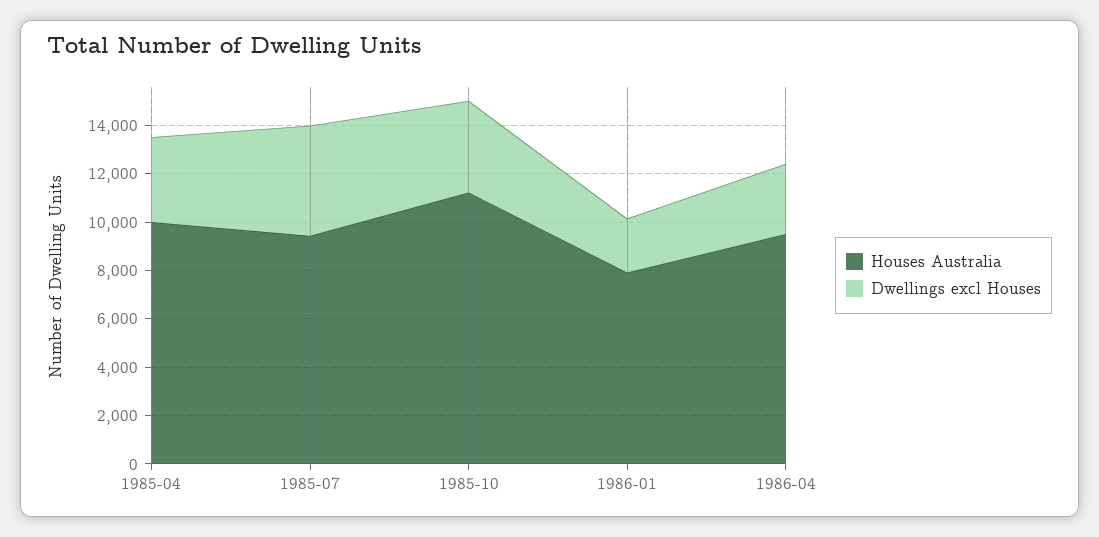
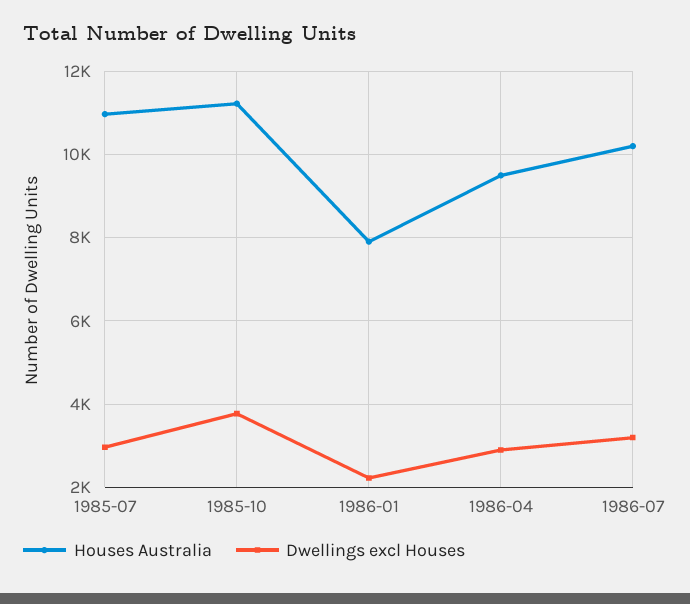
Houses Australia, 1985-04: 10000 -> none
Dwellings excl Houses, 1985-04: 3500 -> none
Houses Australia, 1985-07: 9500 -> 11000
Dwellings excl Houses, 1985-07: 4500 -> 3000
Houses Australia, 1986-07: none -> 10200
Dwellings excl Houses, 1986-07: none -> 3200

